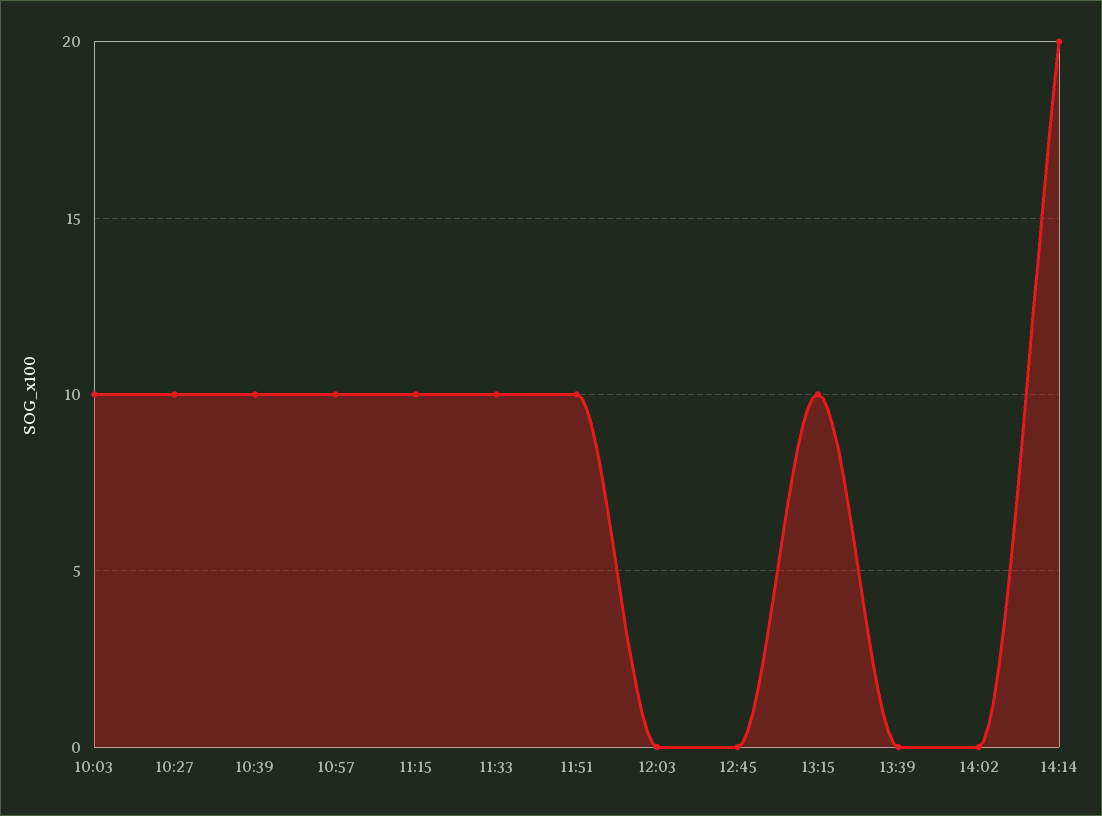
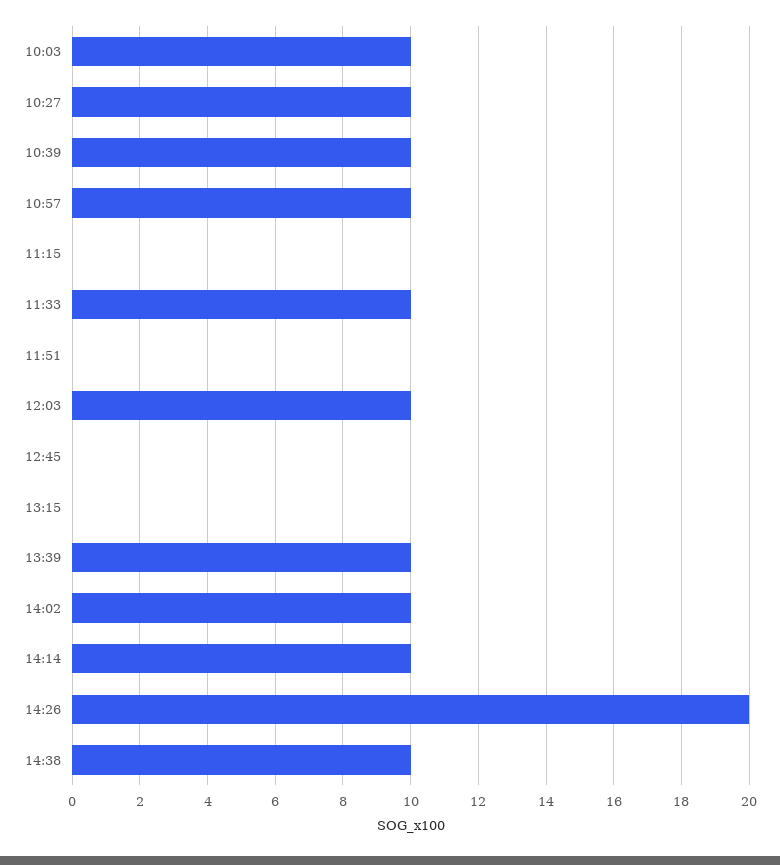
11:15: 10 -> 0
11:51: 10 -> 0
12:03: 0 -> 10
13:15: 10 -> 0
13:39: 0 -> 10
14:02: 0 -> 10
14:14: 20 -> 10
14:26: none -> 20
14:38: none -> 10

